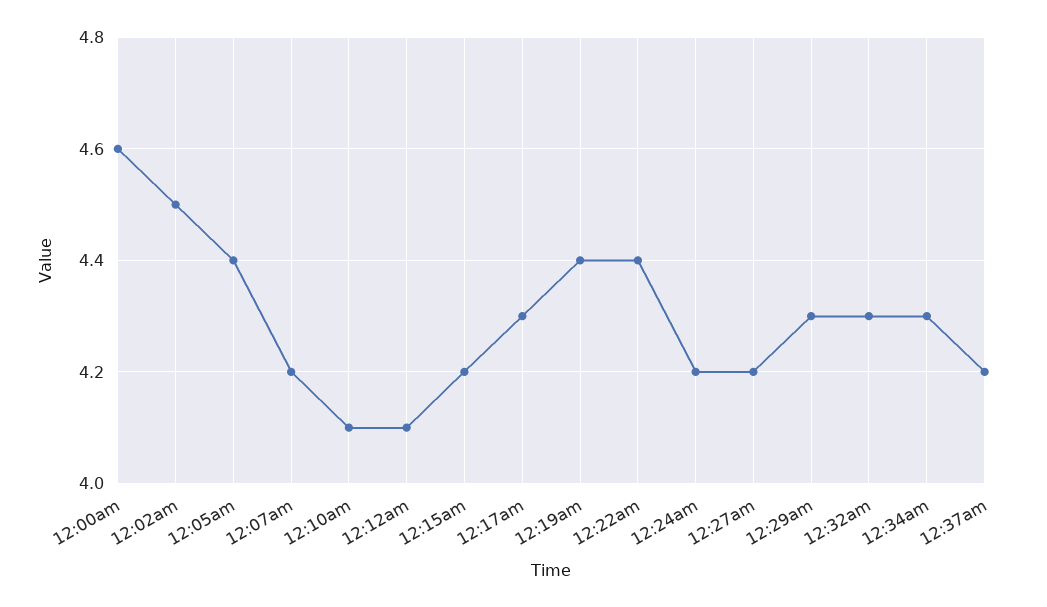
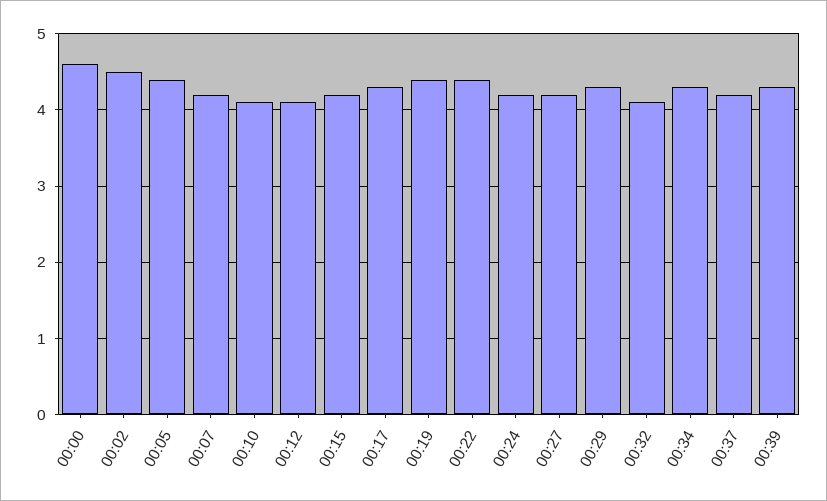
12:32am: 4.3 -> 4.1
00:39: none -> 4.3

